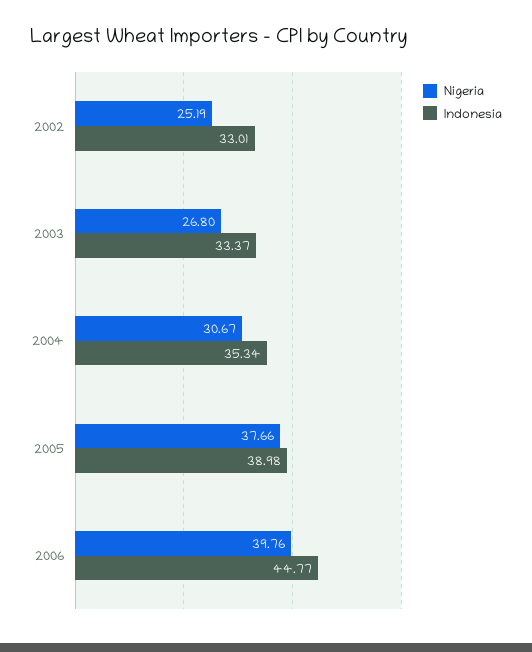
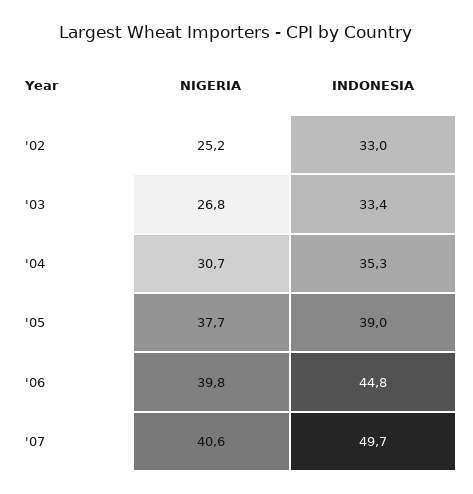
Nigeria, '07: none -> 40.6
Indonesia, '07: none -> 49.7

